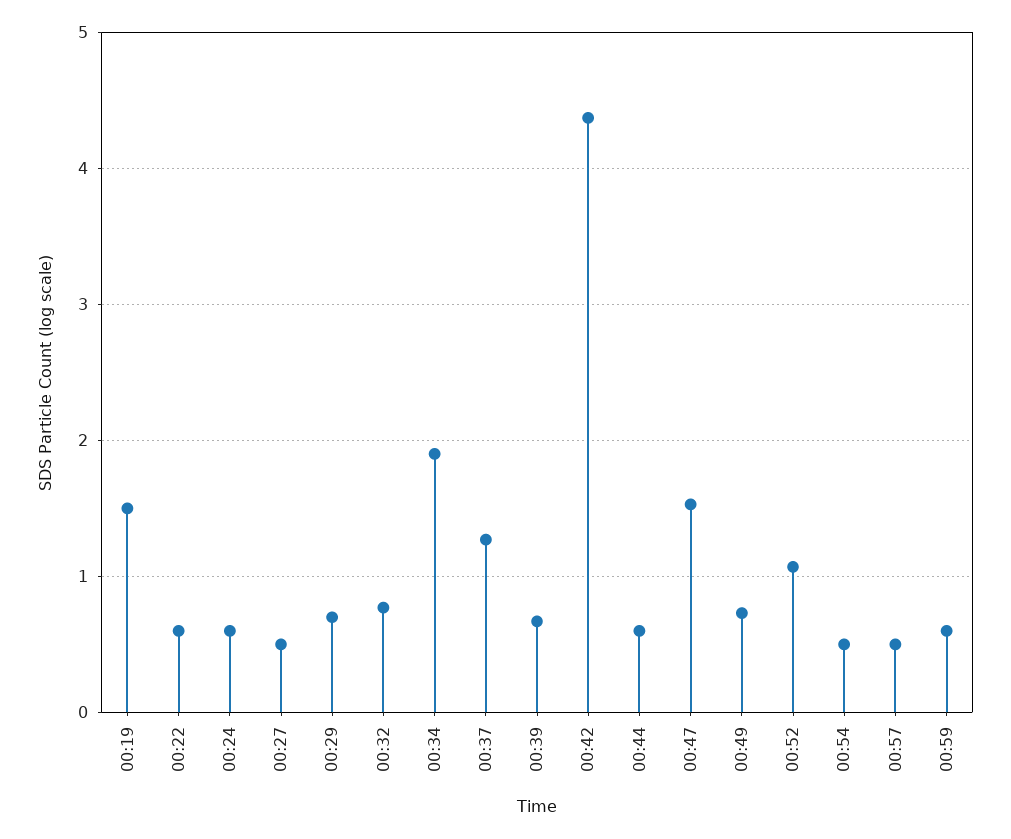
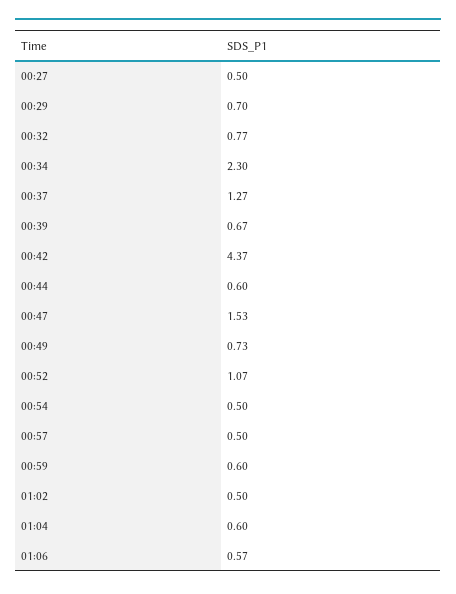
00:19: 1.5 -> none
00:22: 0.6 -> none
00:24: 0.6 -> none
00:34: 1.9 -> 2.3
01:02: none -> 0.5
01:04: none -> 0.6
01:06: none -> 0.57

